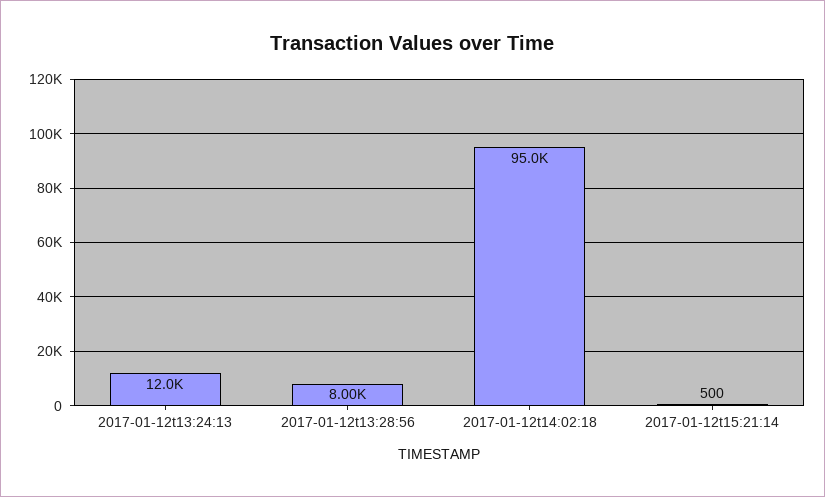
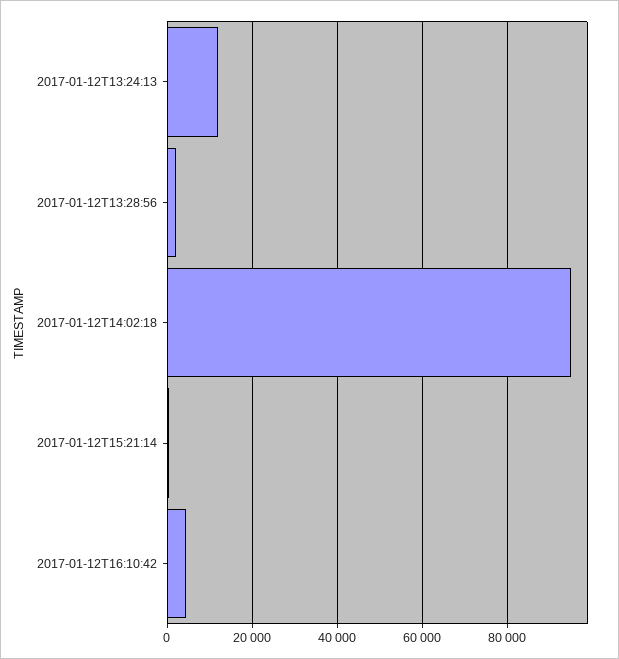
2017-01-12t13:28:56: 8000 -> 2000
2017-01-12T16:10:42: none -> 4000

